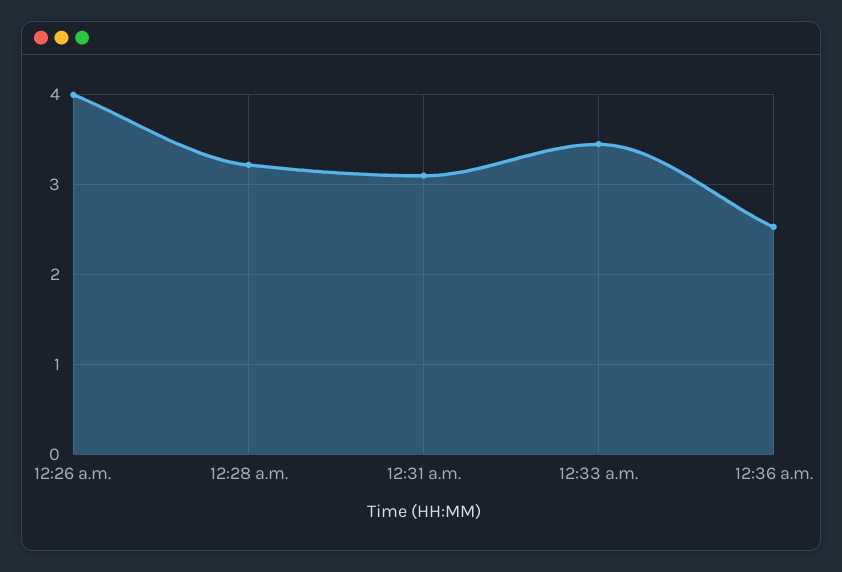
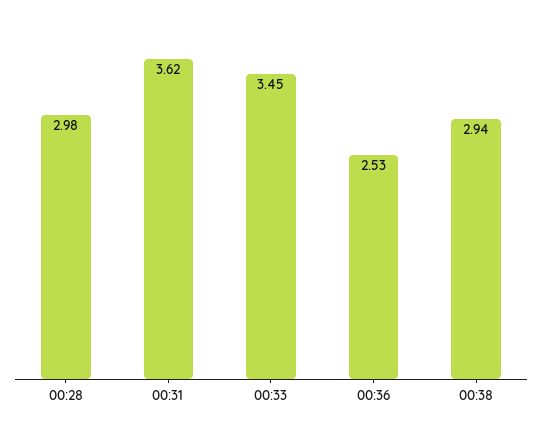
12:26 a.m.: 4 -> none
12:28 a.m.: 3.2 -> 2.98
12:31 a.m.: 3.1 -> 3.62
00:38: none -> 2.94

